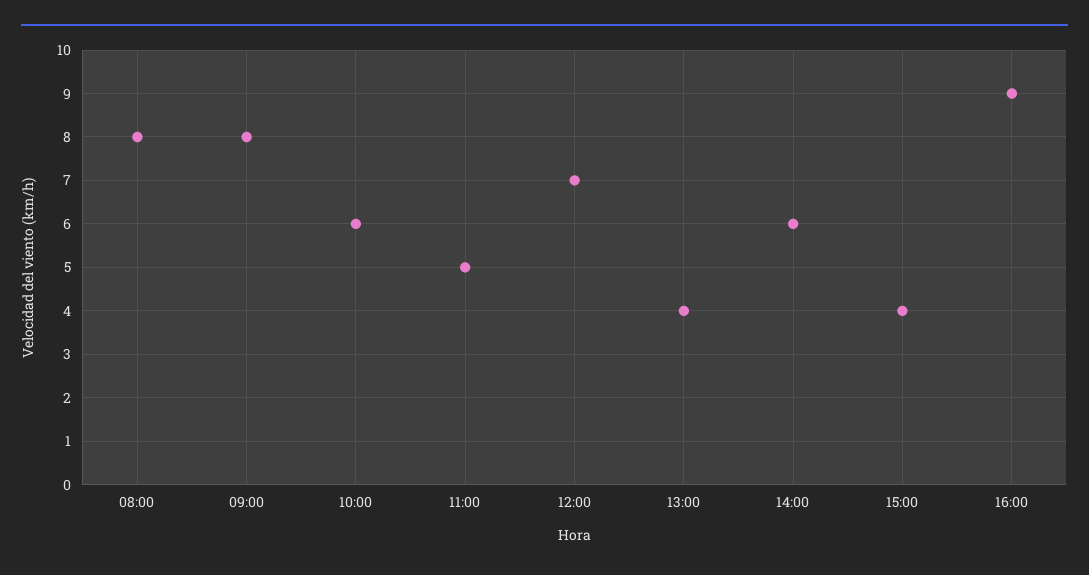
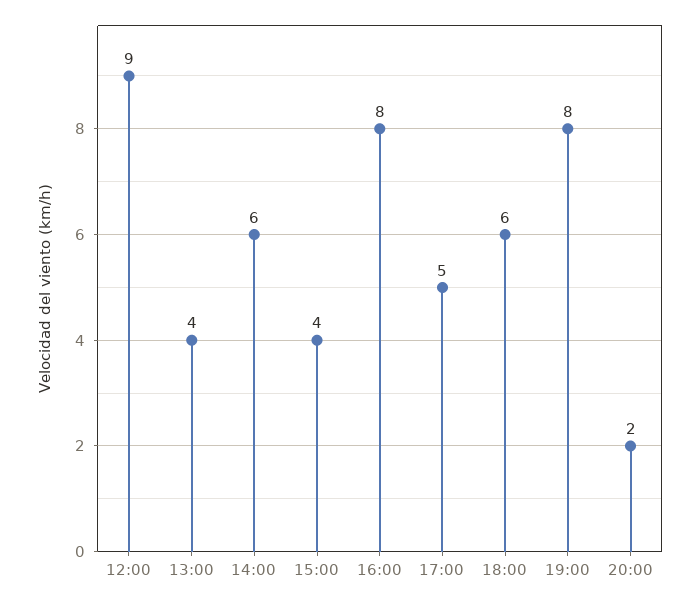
08:00: 8 -> none
09:00: 8 -> none
10:00: 6 -> none
11:00: 5 -> none
12:00: 7 -> 9
16:00: 9 -> 8
17:00: none -> 5
18:00: none -> 6
19:00: none -> 8
20:00: none -> 2

